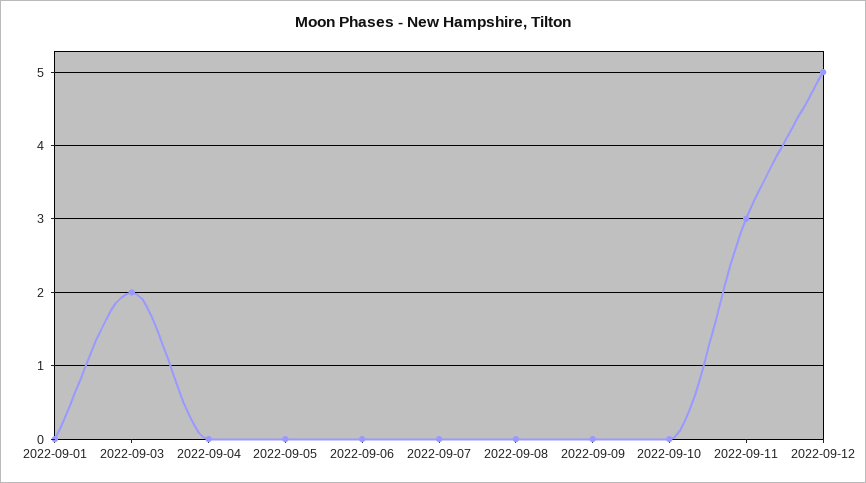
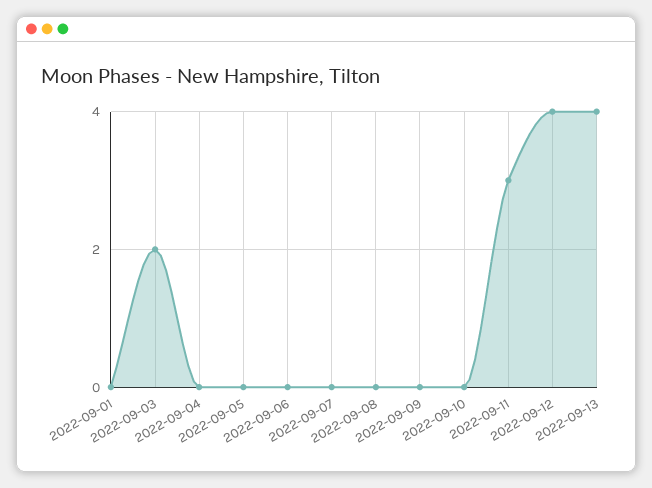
2022-09-12: 5 -> 4
2022-09-13: none -> 4

